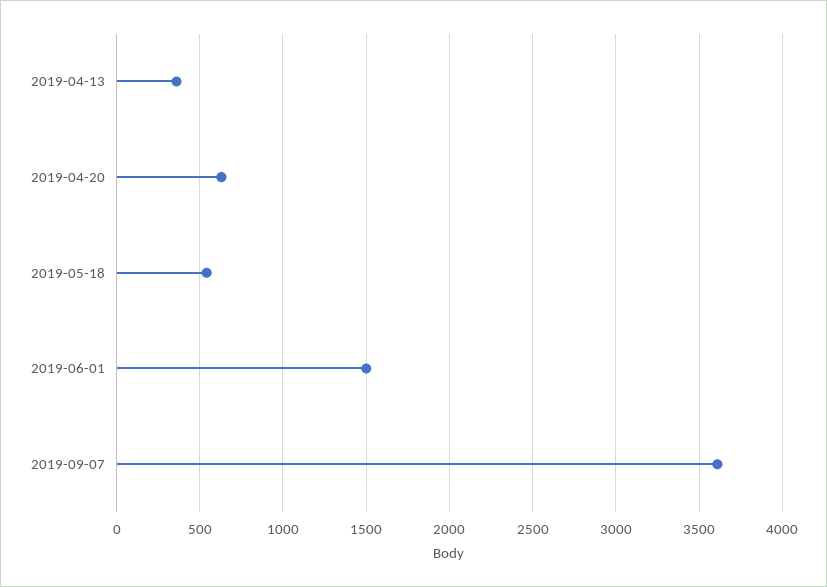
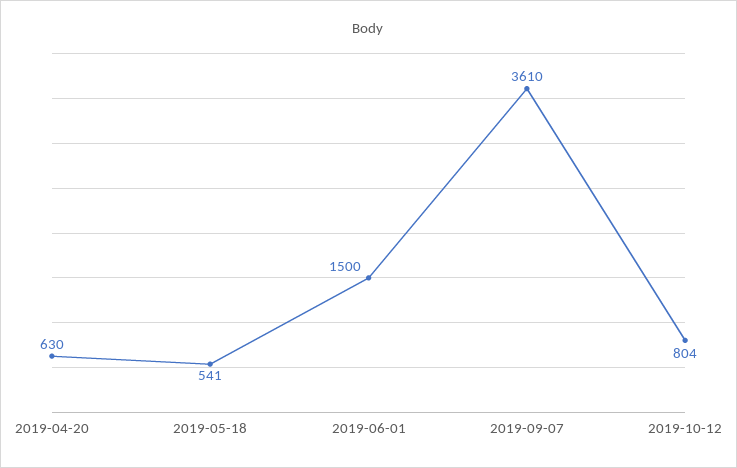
2019-04-13: 350 -> none
2019-10-12: none -> 804

